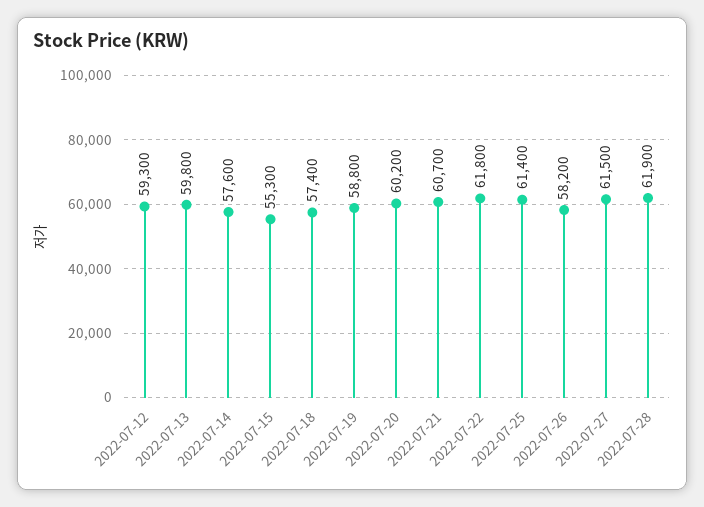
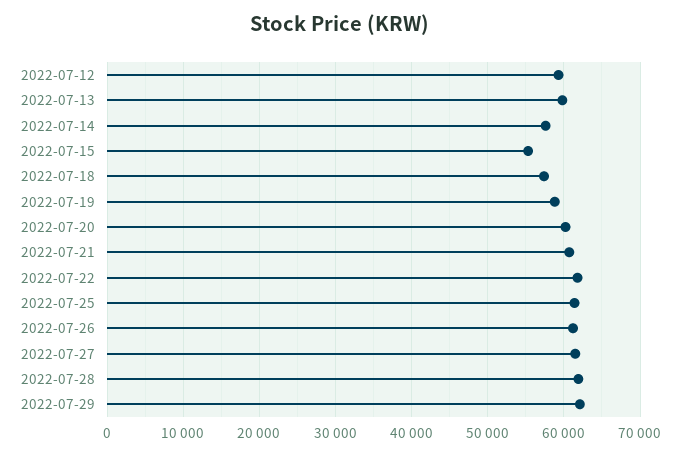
2022-07-26: 58200 -> 61000
2022-07-29: none -> 62000

